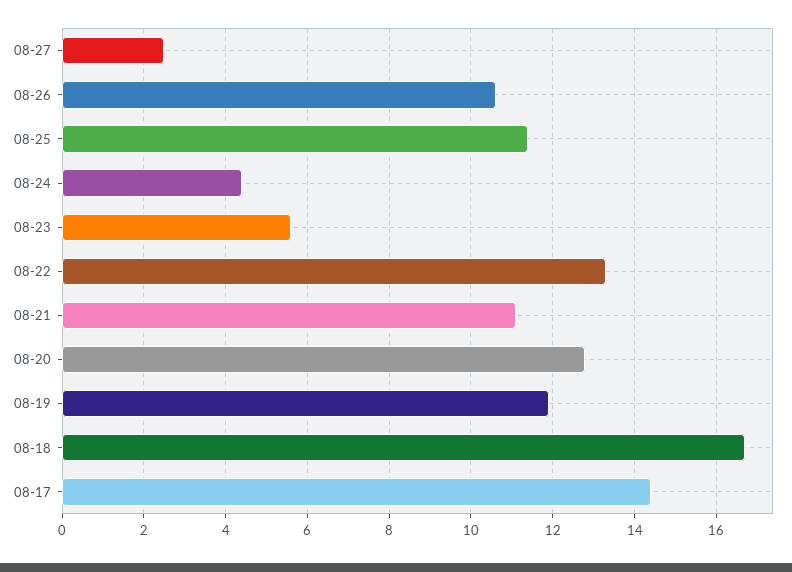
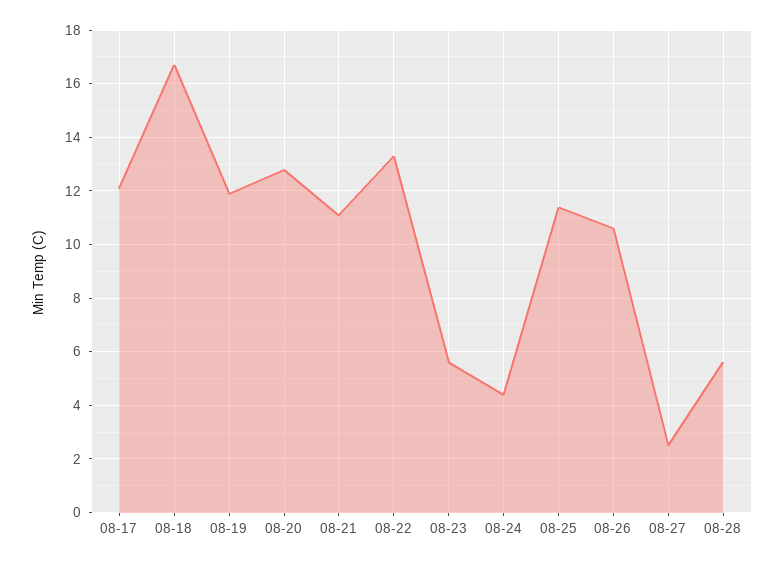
08-17: 14.5 -> 12
08-28: none -> 5.5

